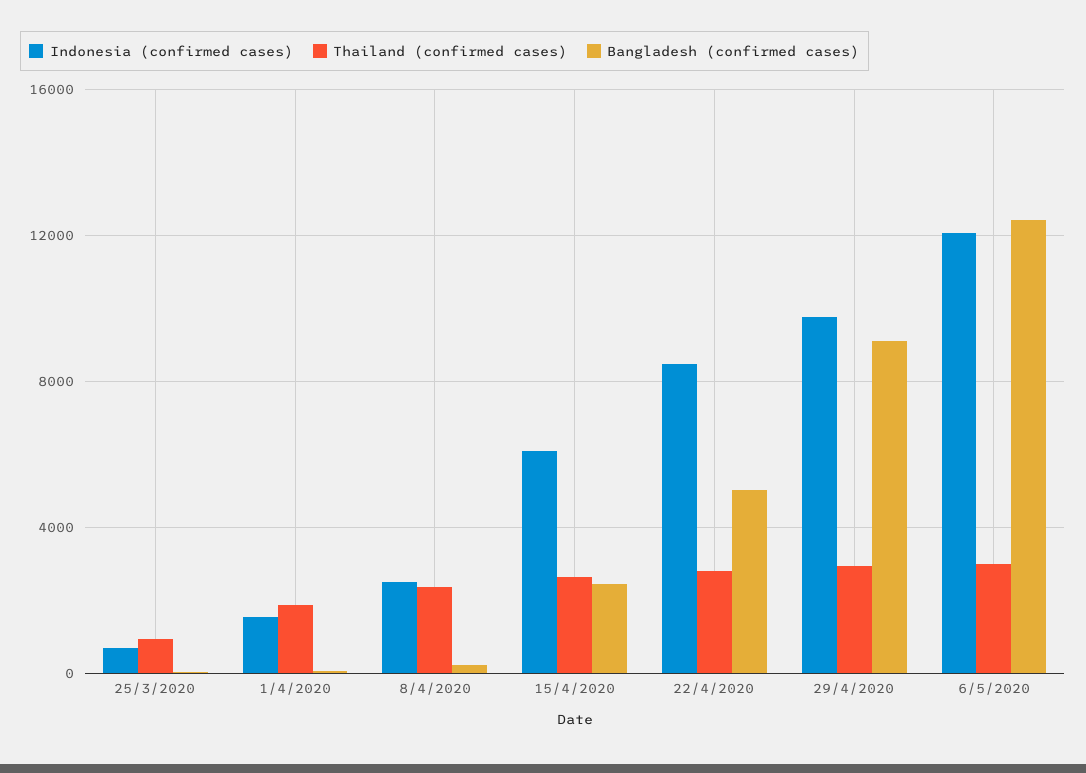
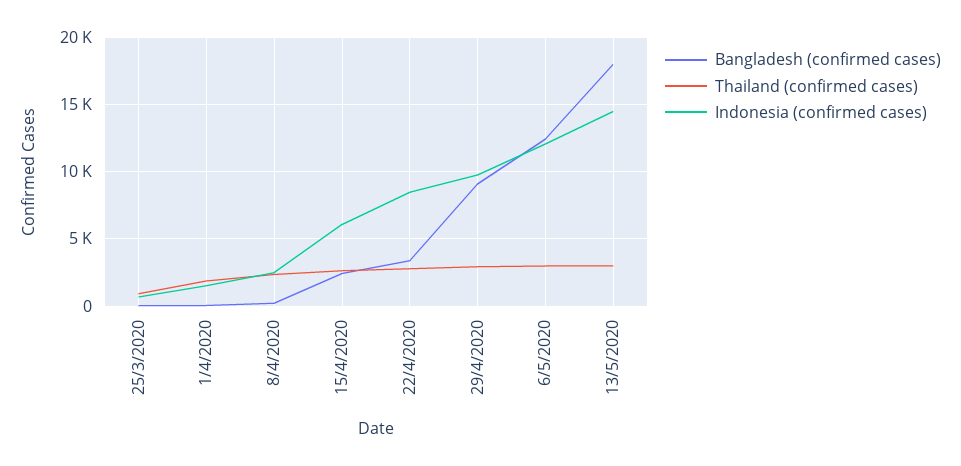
Bangladesh (confirmed cases), 22/4/2020: 5000 -> 3500
Bangladesh (confirmed cases), 13/5/2020: none -> 18000
Thailand (confirmed cases), 13/5/2020: none -> 3000
Indonesia (confirmed cases), 13/5/2020: none -> 14500

